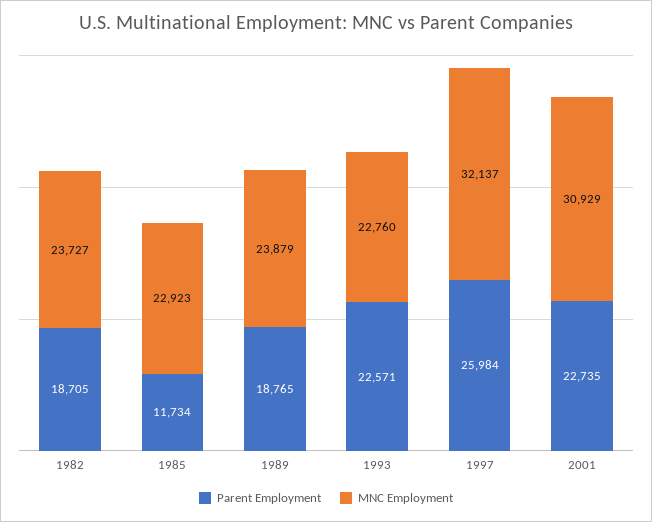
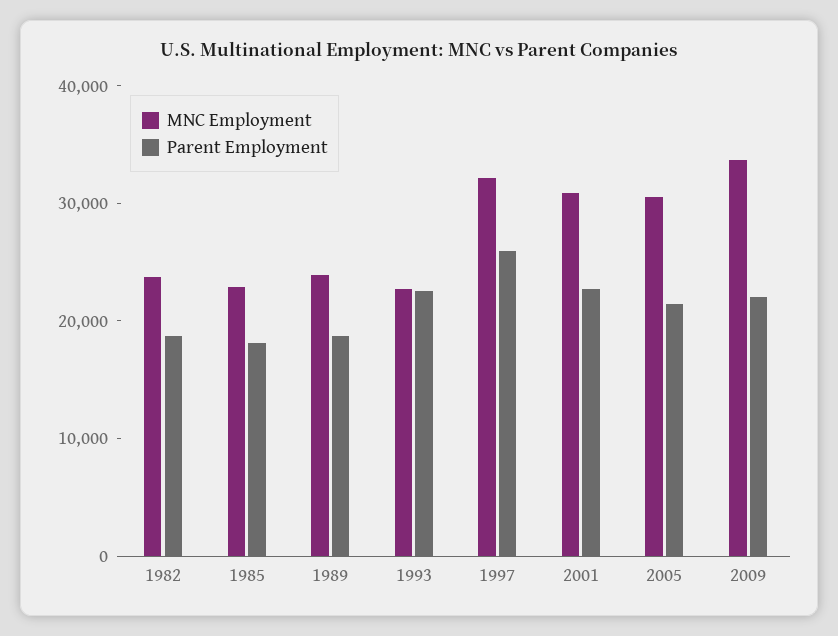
Parent Employment, 1985: 11734 -> 18000
MNC Employment, 2005: none -> 30000
Parent Employment, 2005: none -> 22000
MNC Employment, 2009: none -> 34000
Parent Employment, 2009: none -> 22000

